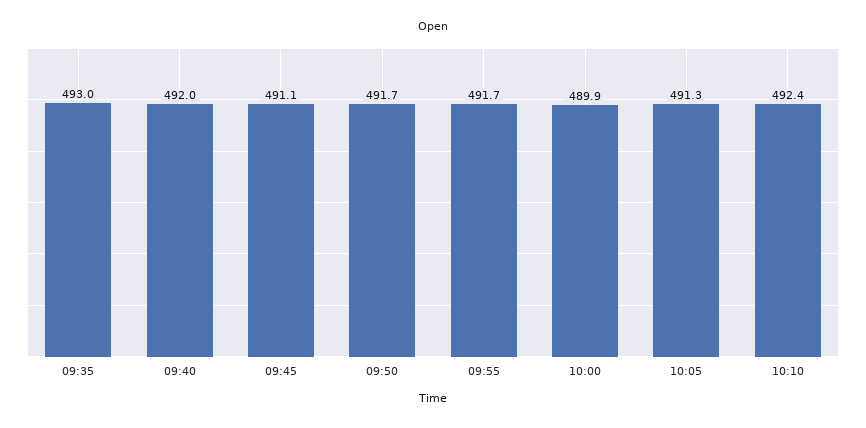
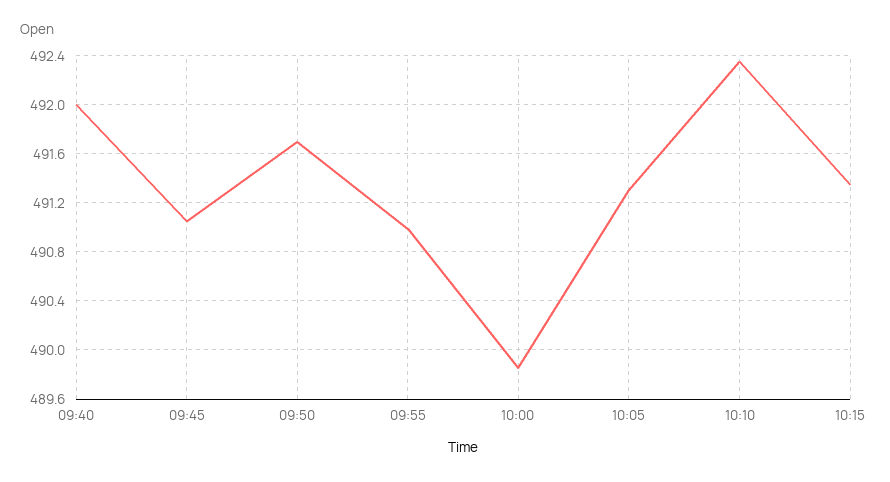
09:35: 493 -> none
09:55: 491.7 -> 491
10:15: none -> 491.35

